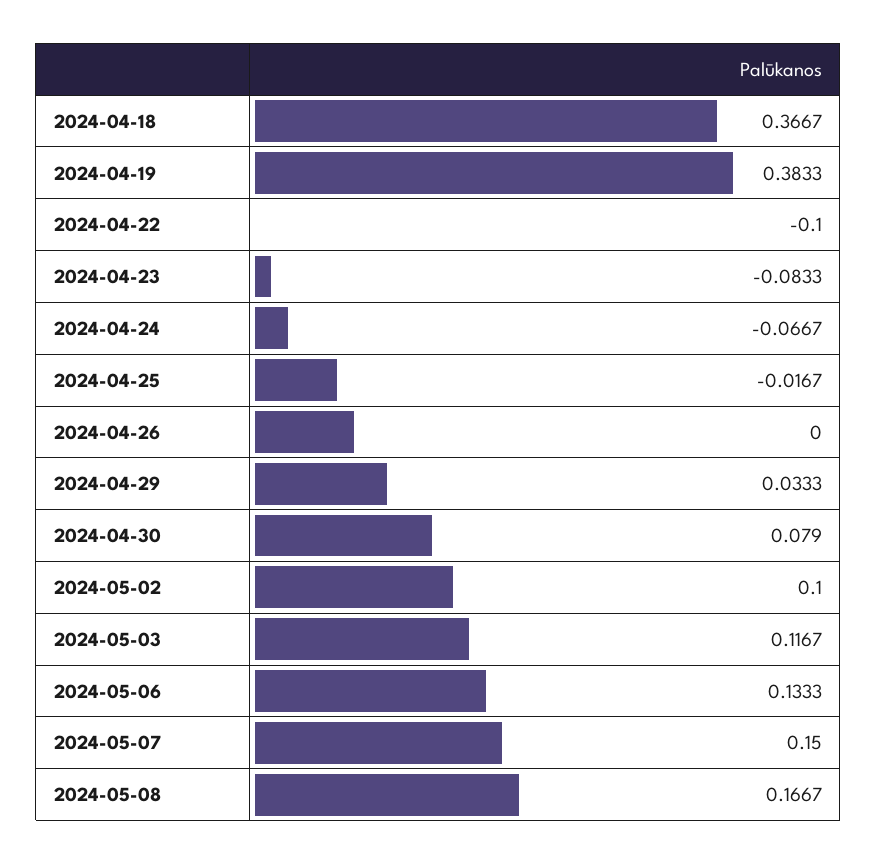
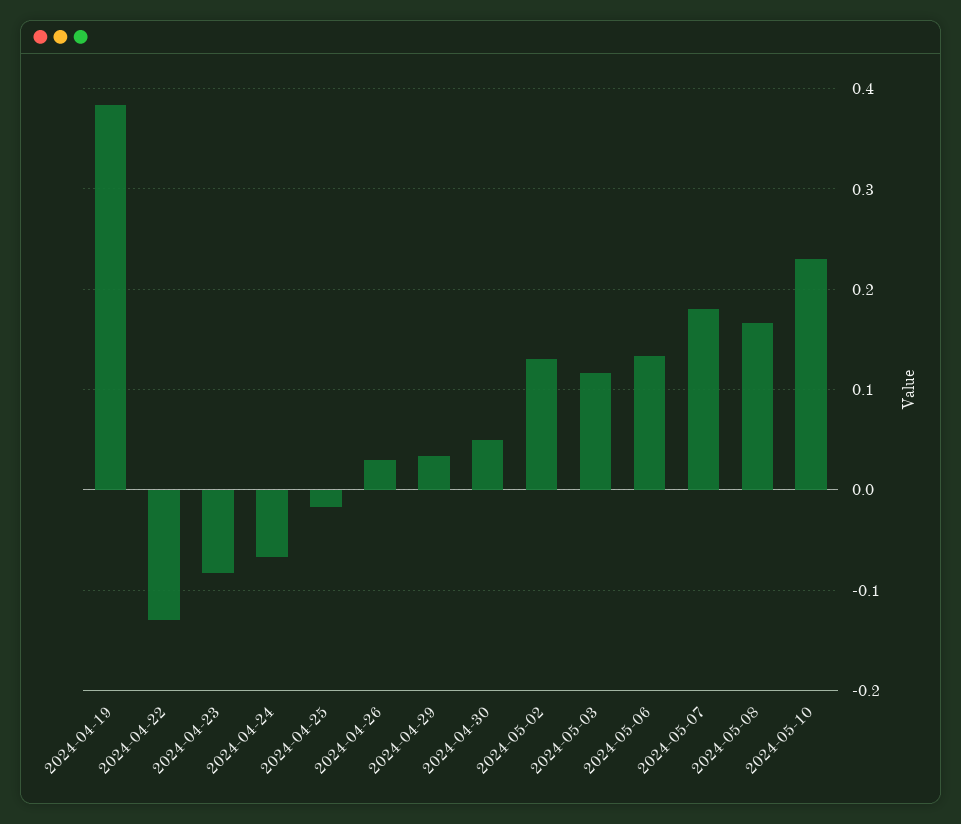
2024-04-18: 0.3667 -> none
2024-04-22: -0.1 -> -0.13
2024-04-26: 0 -> 0.03
2024-04-30: 0.079 -> 0.05
2024-05-02: 0.1 -> 0.13
2024-05-07: 0.15 -> 0.18
2024-05-10: none -> 0.23

